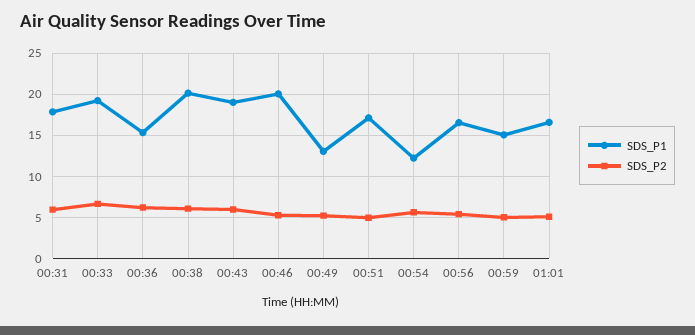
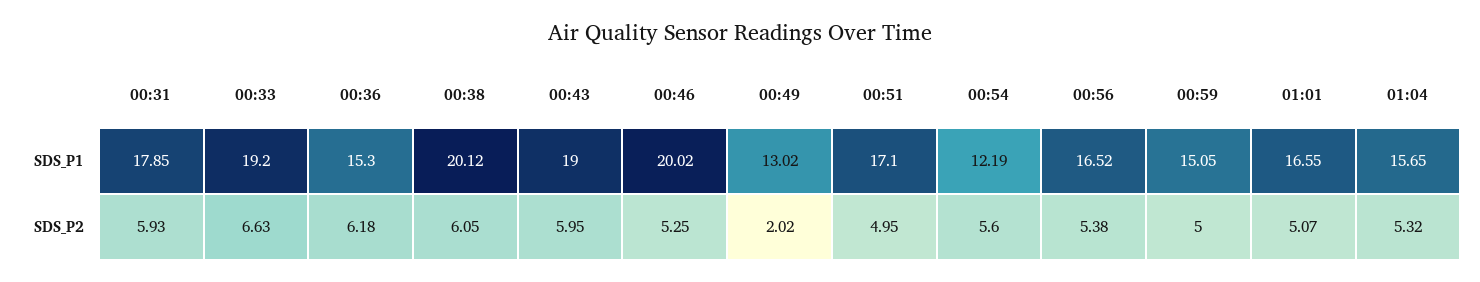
SDS_P2, 00:49: 5 -> 2.02
SDS_P1, 01:04: none -> 15.65
SDS_P2, 01:04: none -> 5.32

